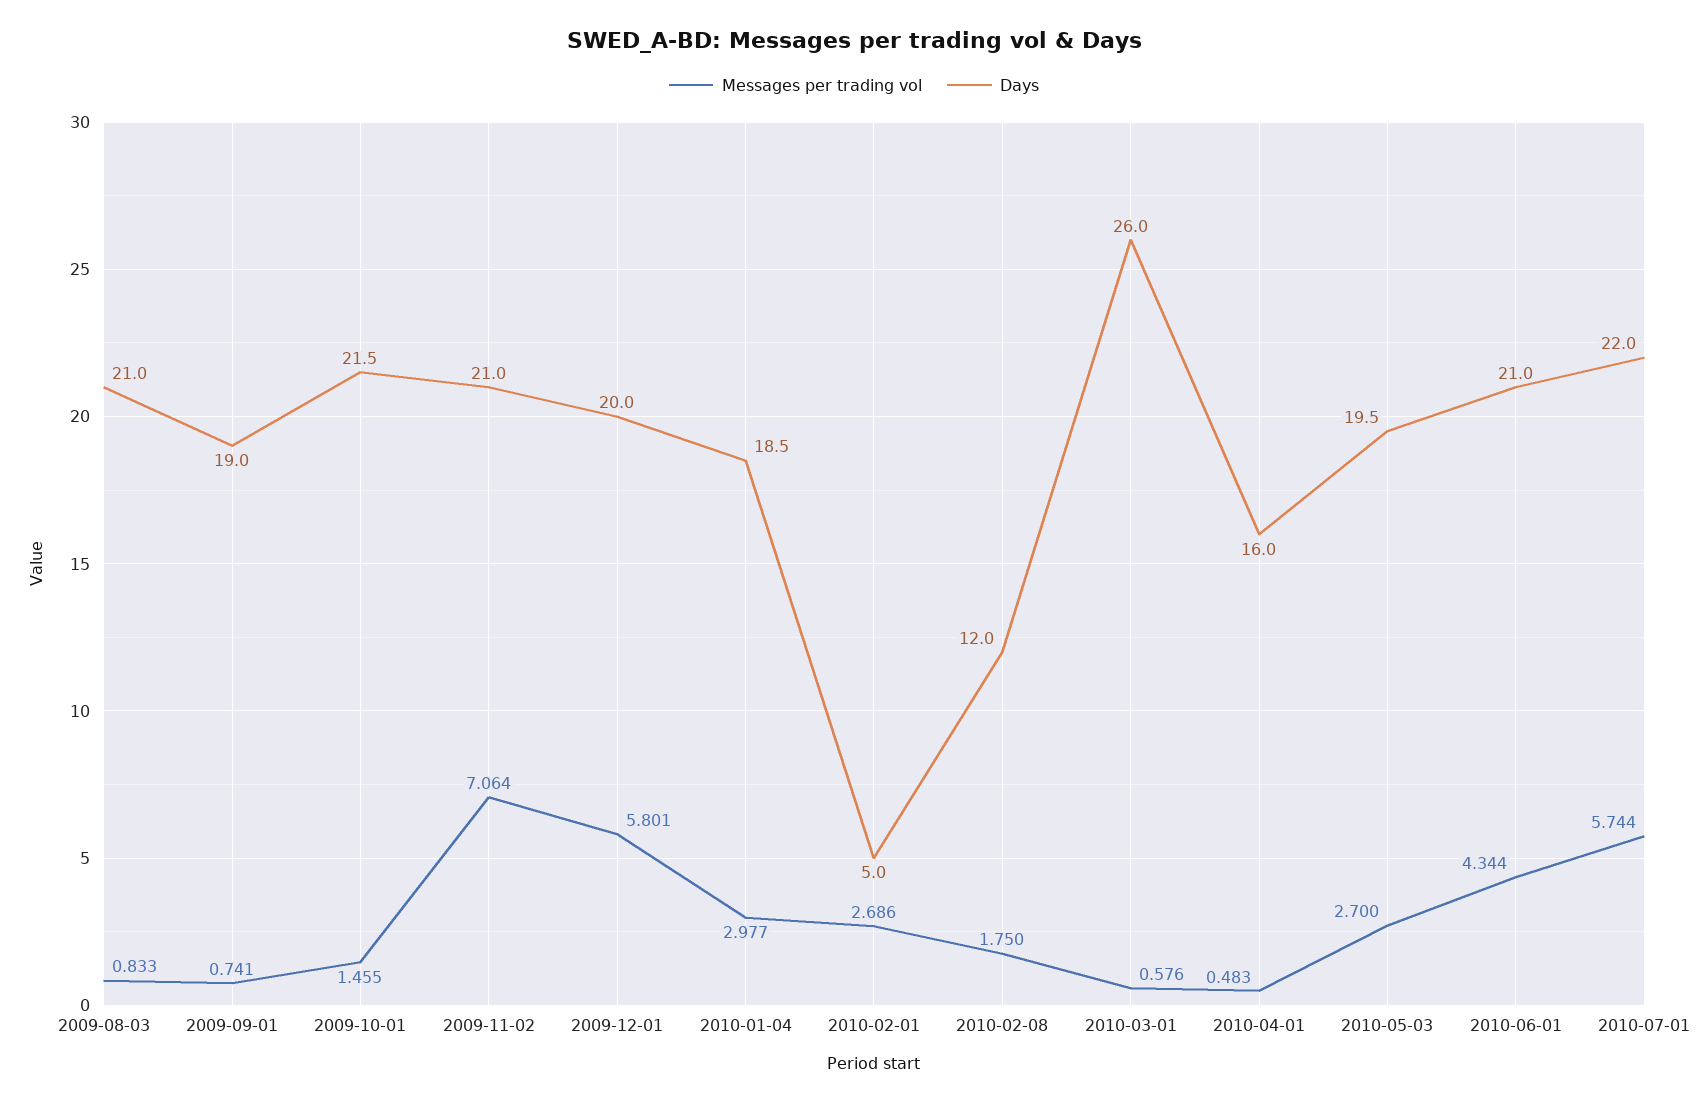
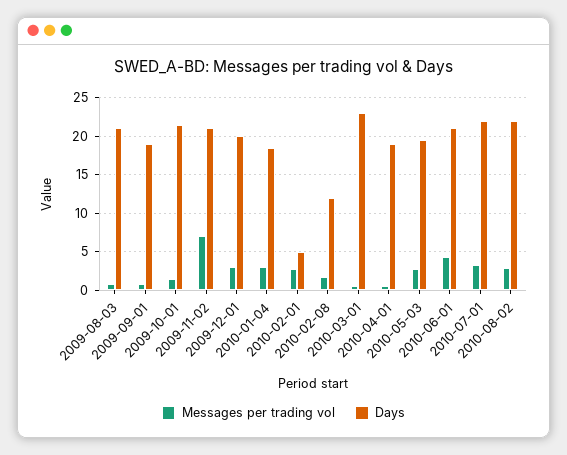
Messages per trading vol, 2009-12-01: 5.801 -> 3
Days, 2010-03-01: 26 -> 23
Days, 2010-04-01: 16 -> 19
Messages per trading vol, 2010-07-01: 5.744 -> 3
Messages per trading vol, 2010-08-02: none -> 3
Days, 2010-08-02: none -> 22

